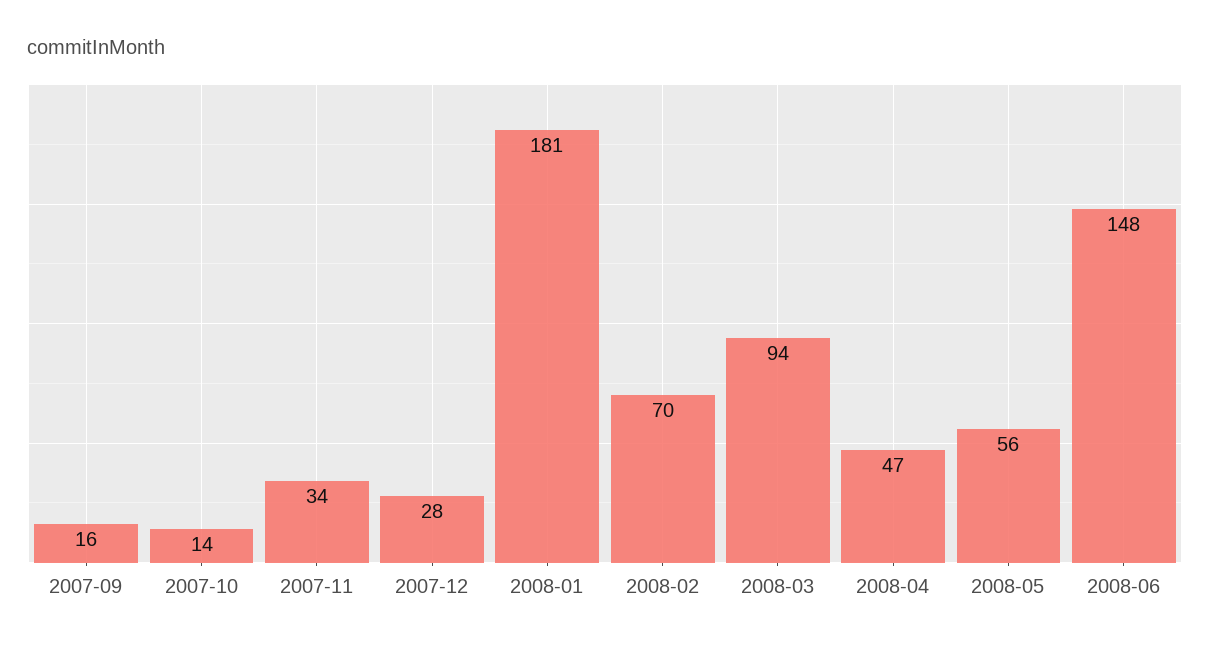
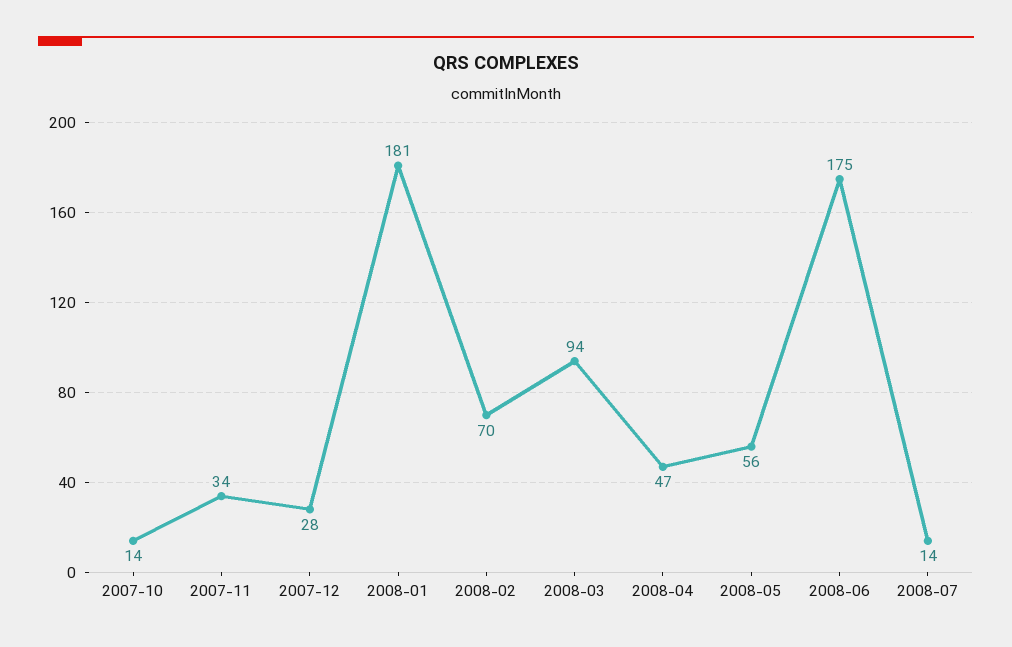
2007-09: 16 -> none
2008-06: 148 -> 175
2008-07: none -> 14

